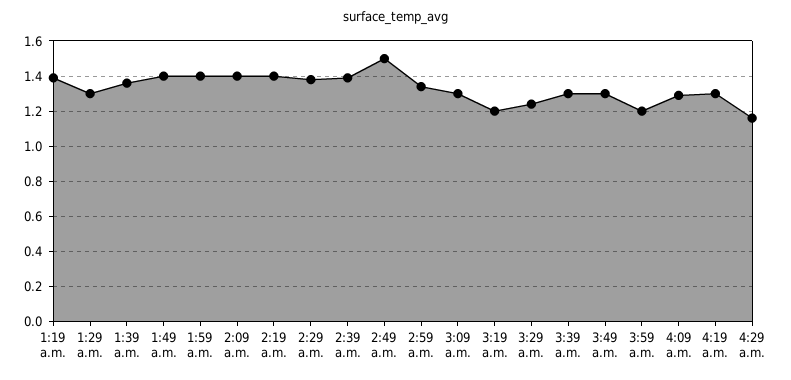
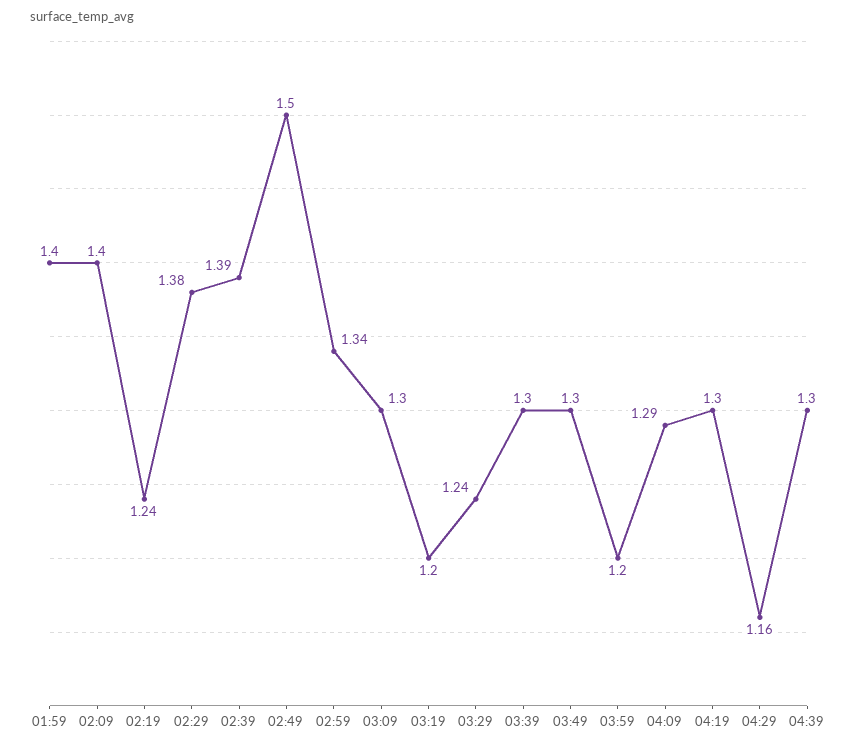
1:19 a.m.: 1.4 -> none
1:29 a.m.: 1.3 -> none
1:39 a.m.: 1.35 -> none
1:49 a.m.: 1.4 -> none
2:19 a.m.: 1.4 -> 1.24
04:39: none -> 1.3

